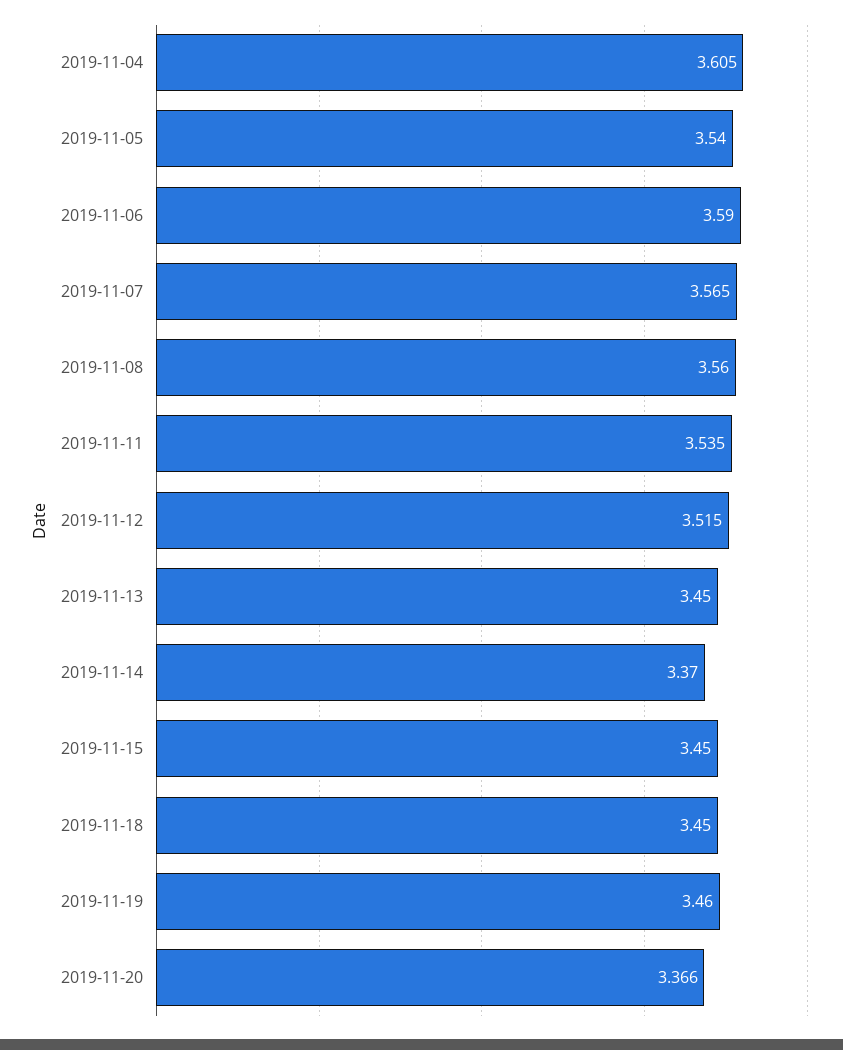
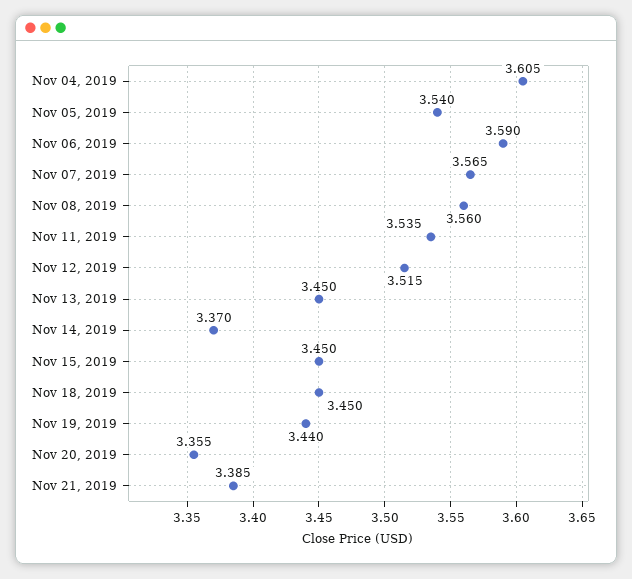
2019-11-19: 3.46 -> 3.44
2019-11-20: 3.366 -> 3.355
Nov 21, 2019: none -> 3.385

